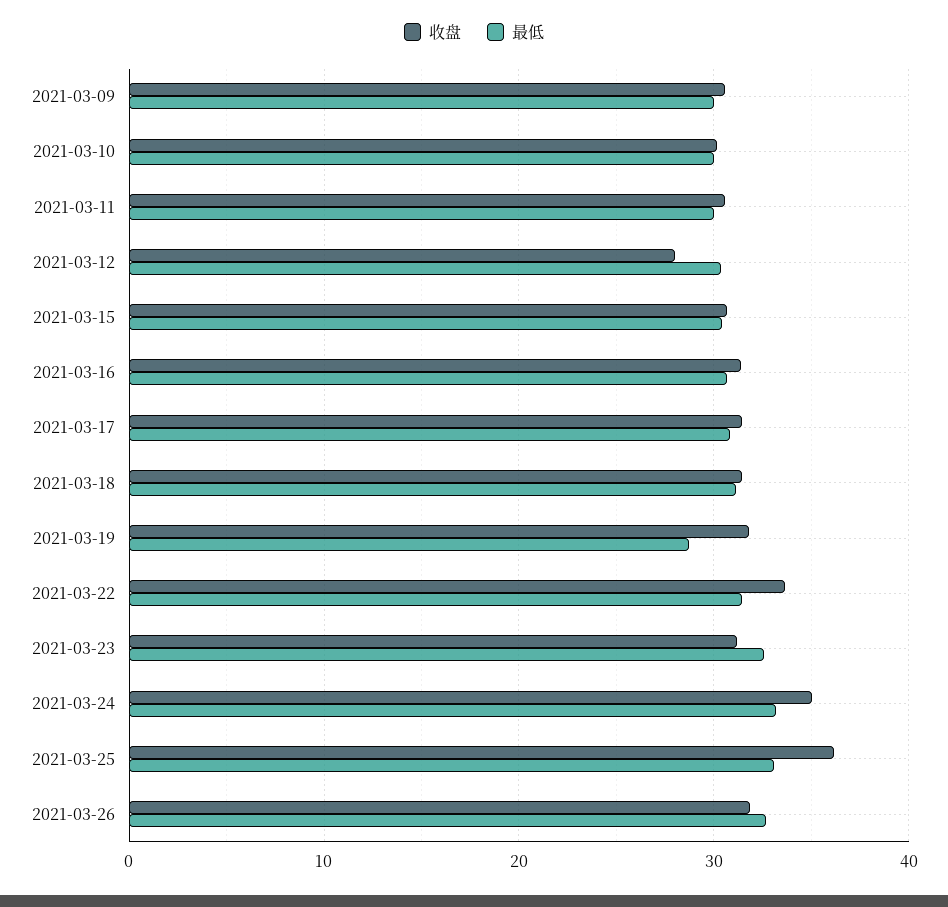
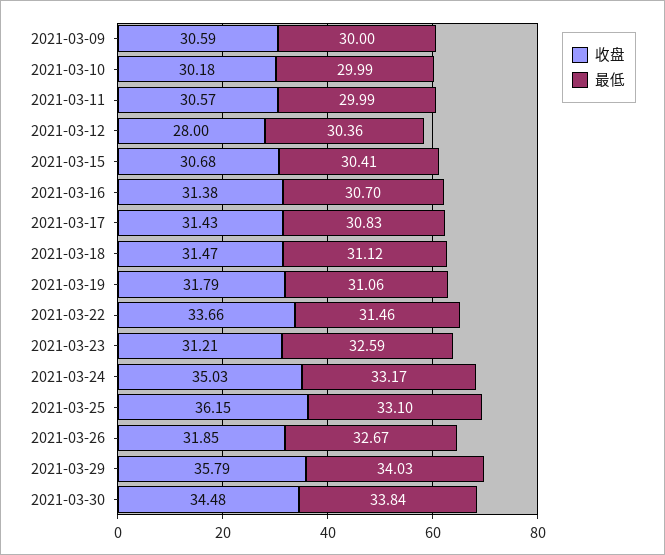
最低, 2021-03-19: 29 -> 31.06
收盘, 2021-03-29: none -> 35.79
最低, 2021-03-29: none -> 34.03
收盘, 2021-03-30: none -> 34.48
最低, 2021-03-30: none -> 33.84

